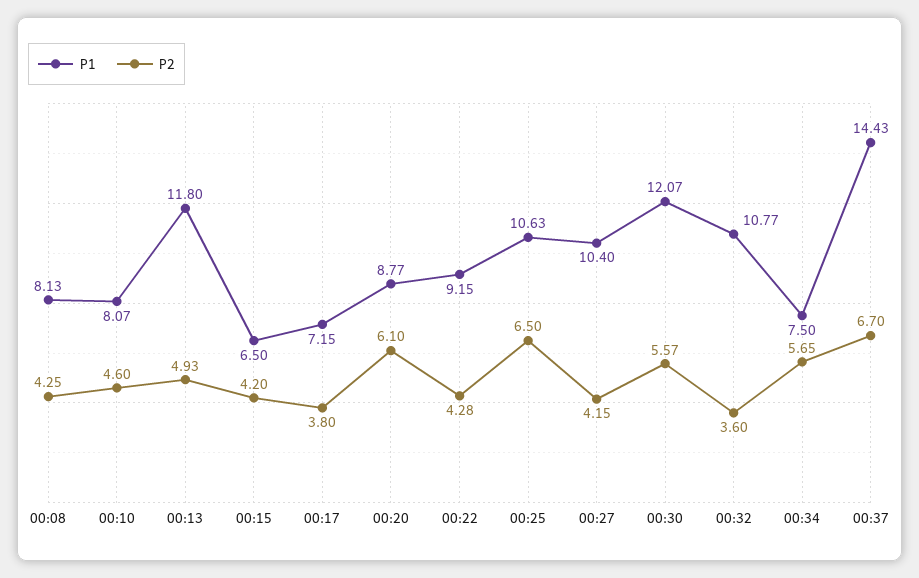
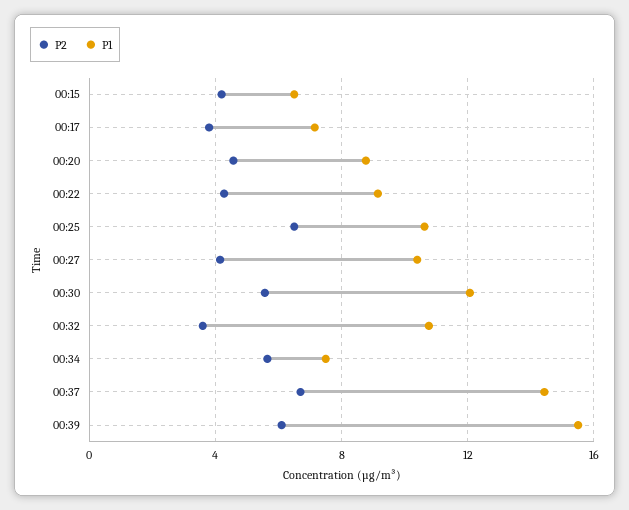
P1, 00:08: 8.13 -> none
P2, 00:08: 4.25 -> none
P1, 00:10: 8.07 -> none
P2, 00:10: 4.6 -> none
P1, 00:13: 11.8 -> none
P2, 00:13: 4.93 -> none
P2, 00:20: 6.1 -> 4.5
P2, 00:39: none -> 6
P1, 00:39: none -> 15.5

